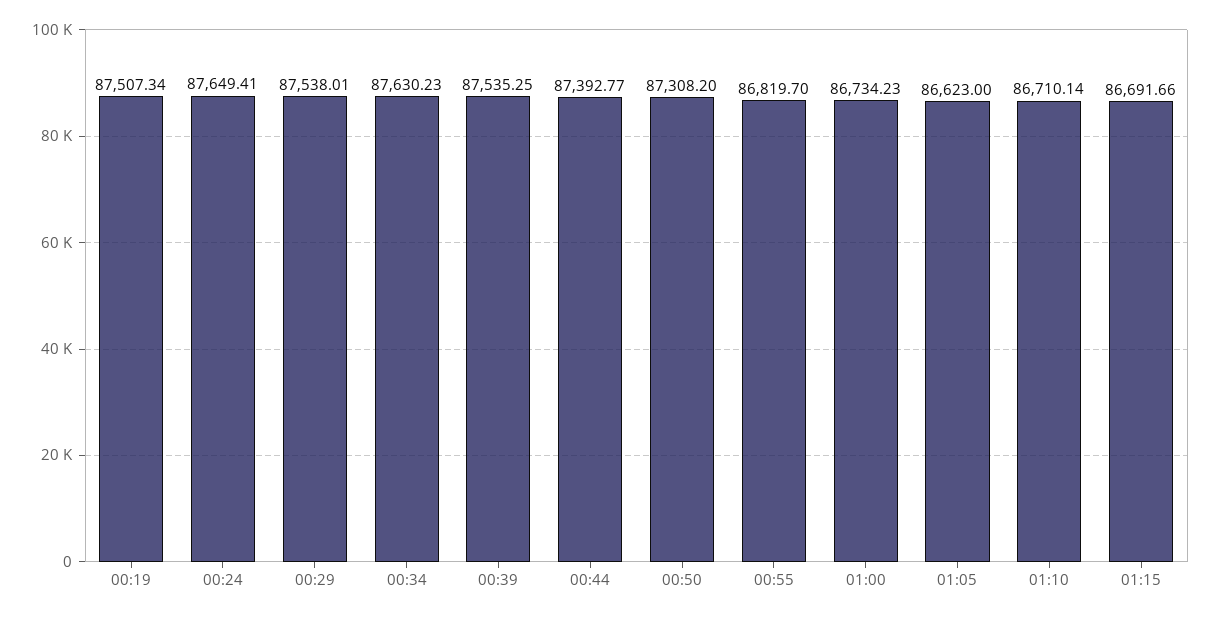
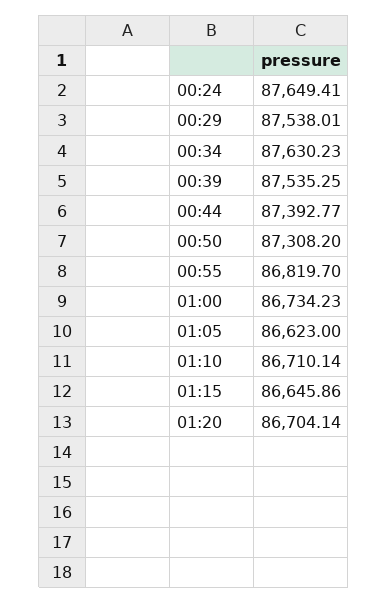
00:19: 87507.34 -> none
01:15: 86691.66 -> 86645.86
01:20: none -> 86704.14

